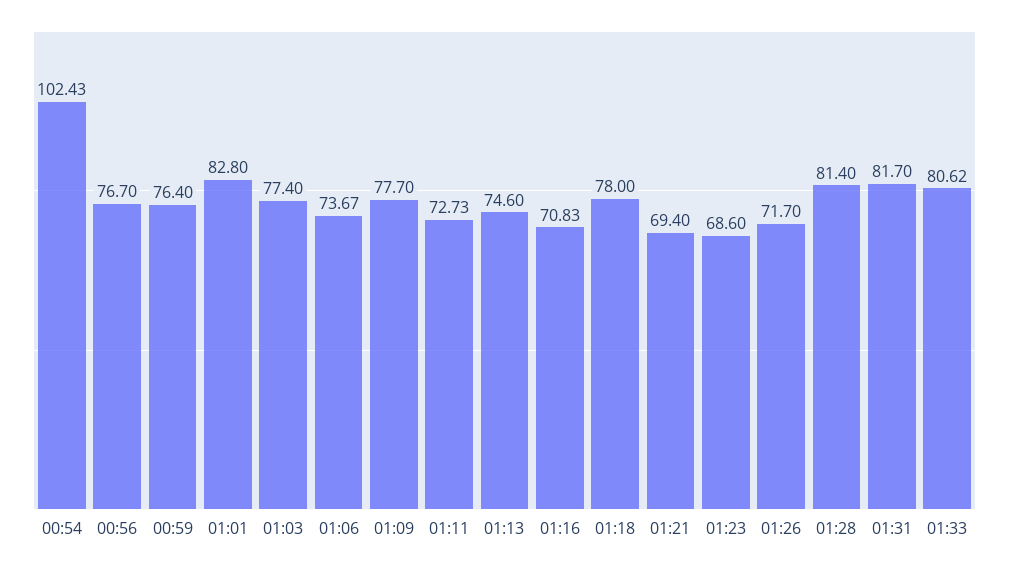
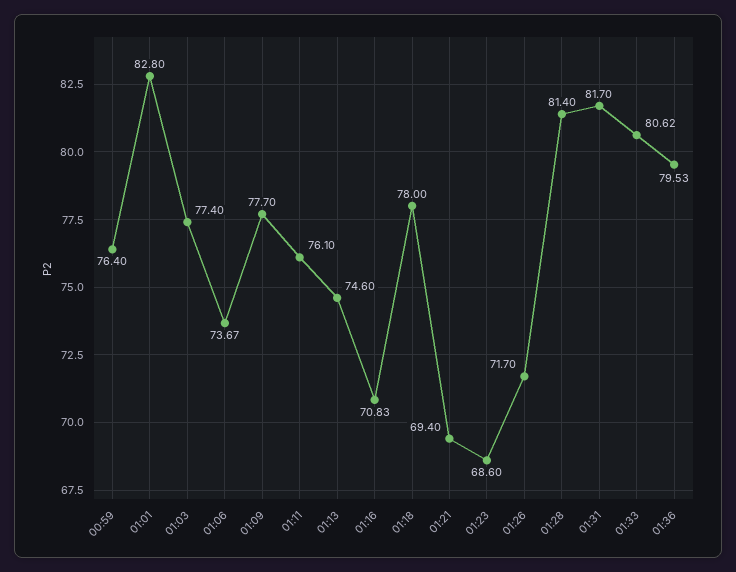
00:54: 102.43 -> none
00:56: 76.7 -> none
01:11: 72.73 -> 76.1
01:36: none -> 79.53

